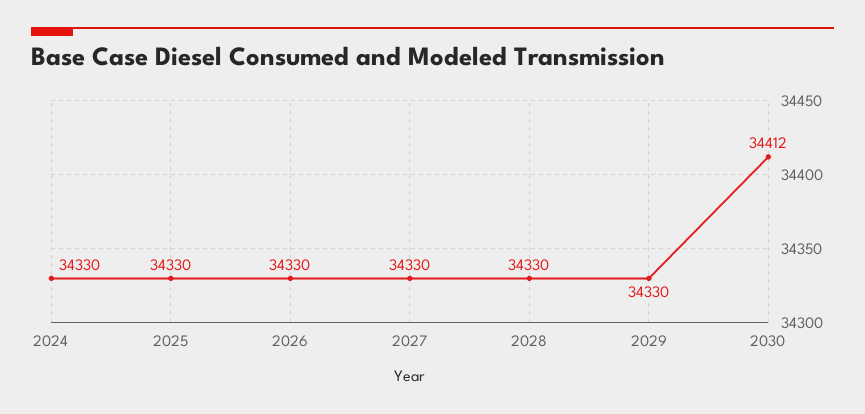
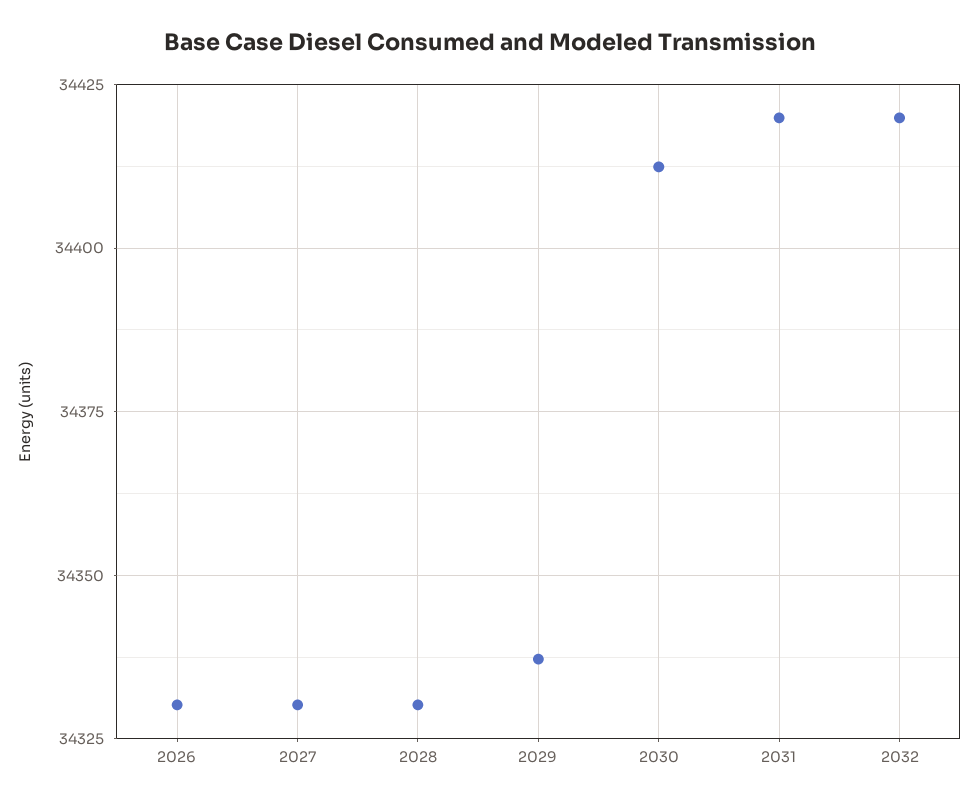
2024: 34330 -> none
2025: 34330 -> none
2029: 34330 -> 34337.5
2031: none -> 34420
2032: none -> 34420

